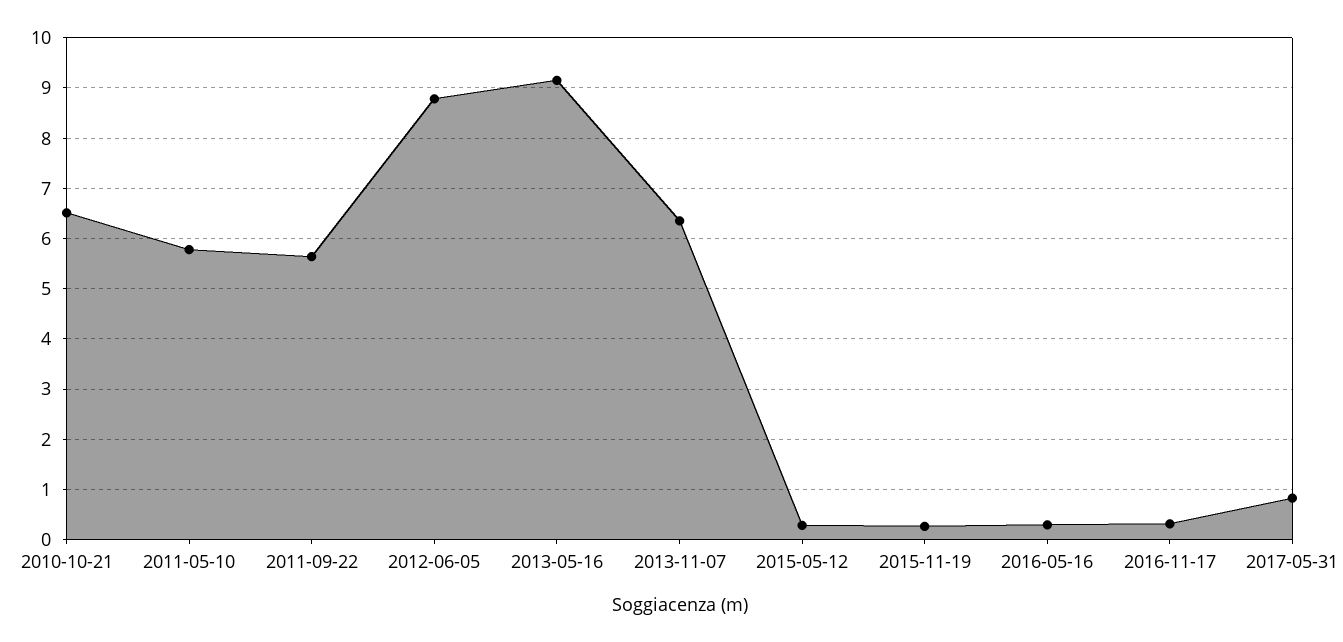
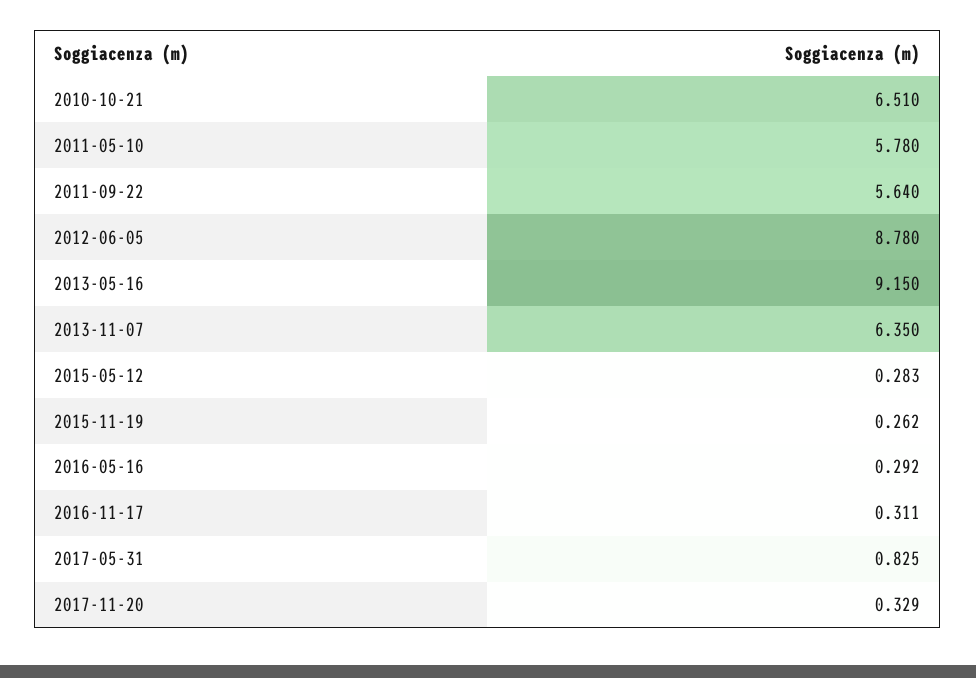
2017-11-20: none -> 0.329

